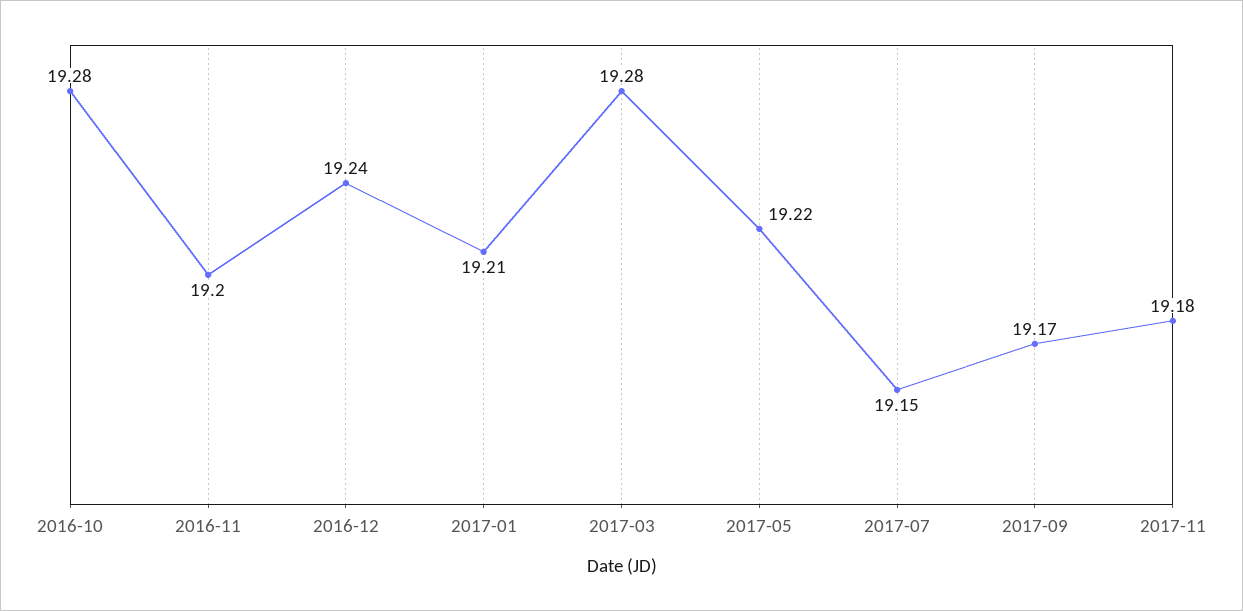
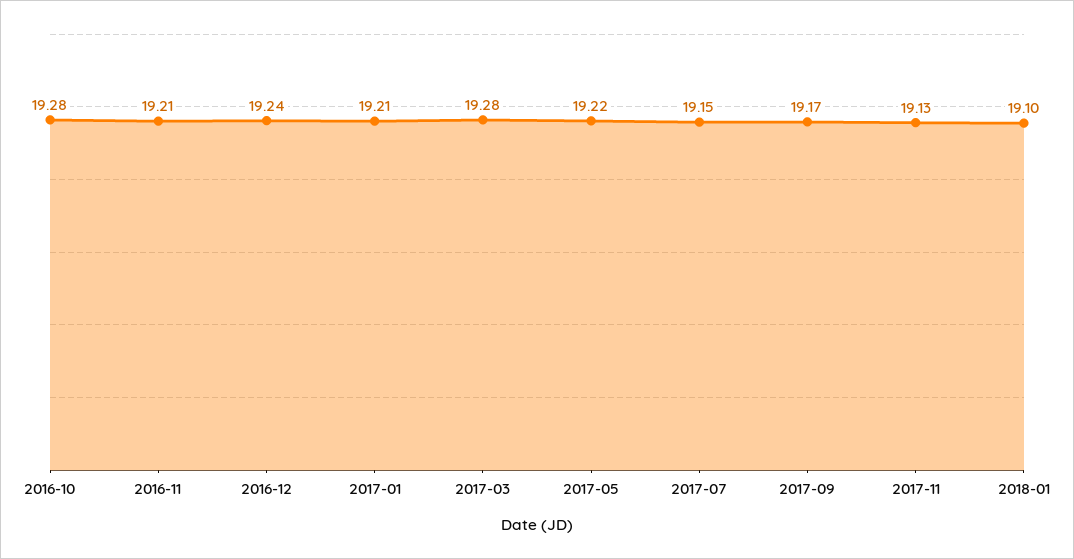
2016-11: 19.2 -> 19.21
2017-11: 19.18 -> 19.13
2018-01: none -> 19.1

